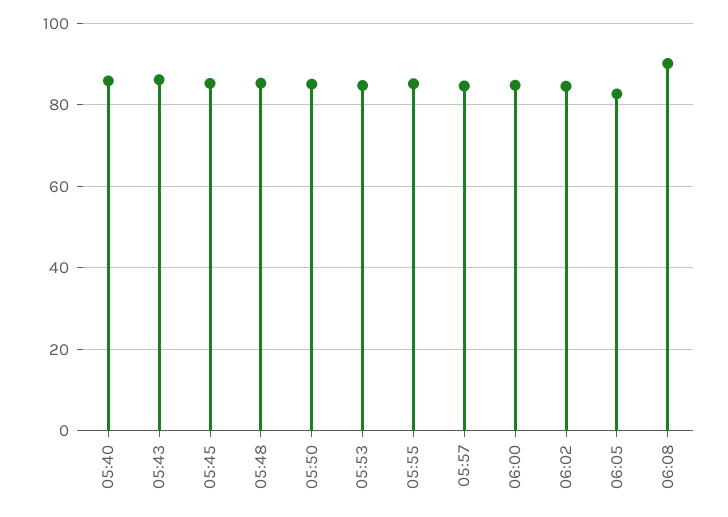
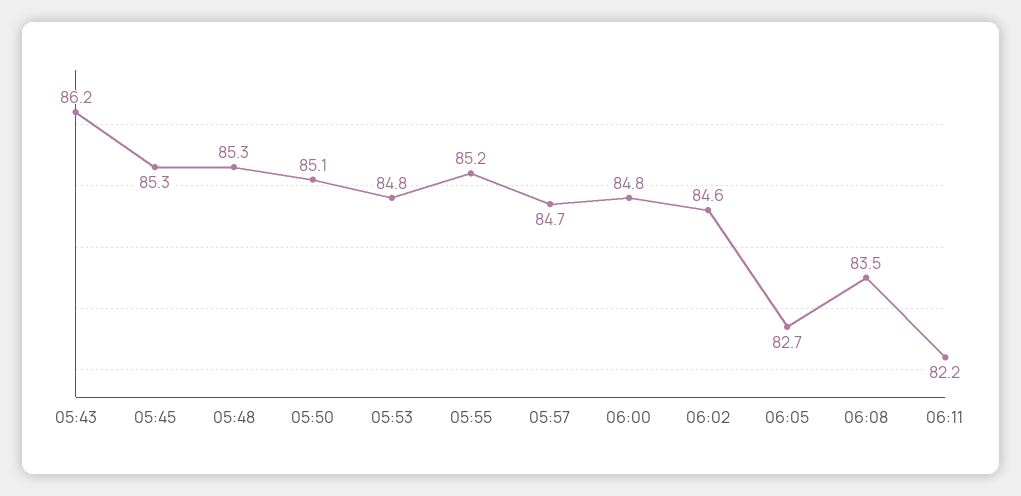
05:40: 86 -> none
06:08: 90 -> 83.5
06:11: none -> 82.2

